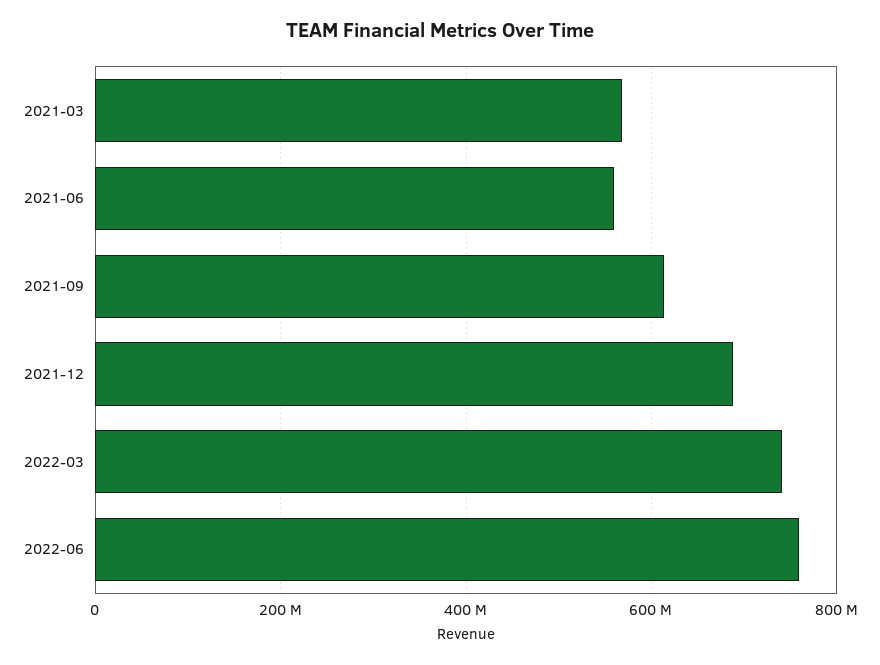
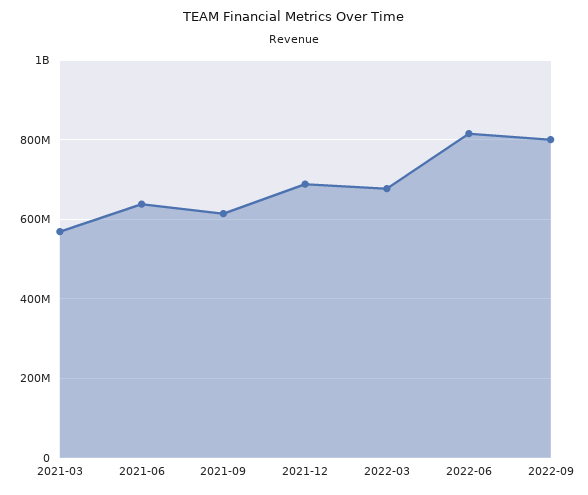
2021-06: 560000000 -> 640000000
2022-03: 740000000 -> 680000000
2022-06: 760000000 -> 820000000
2022-09: none -> 800000000

